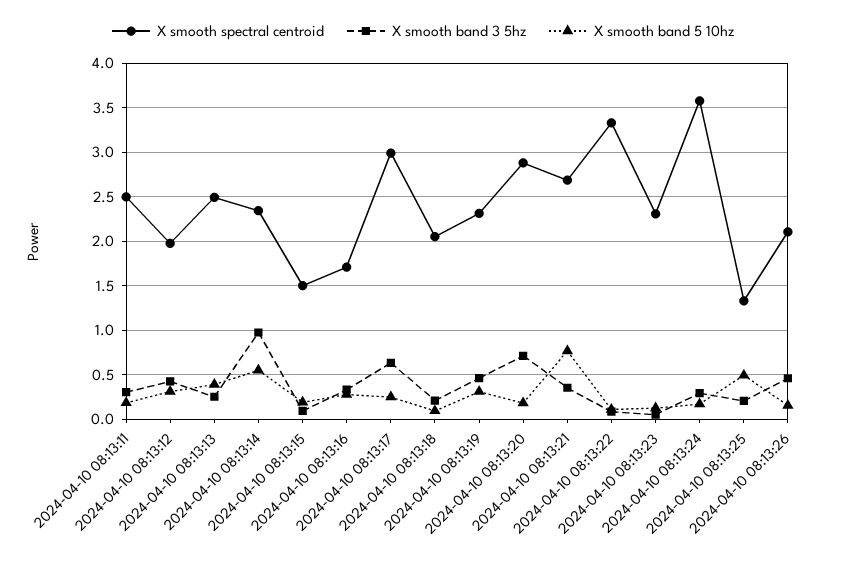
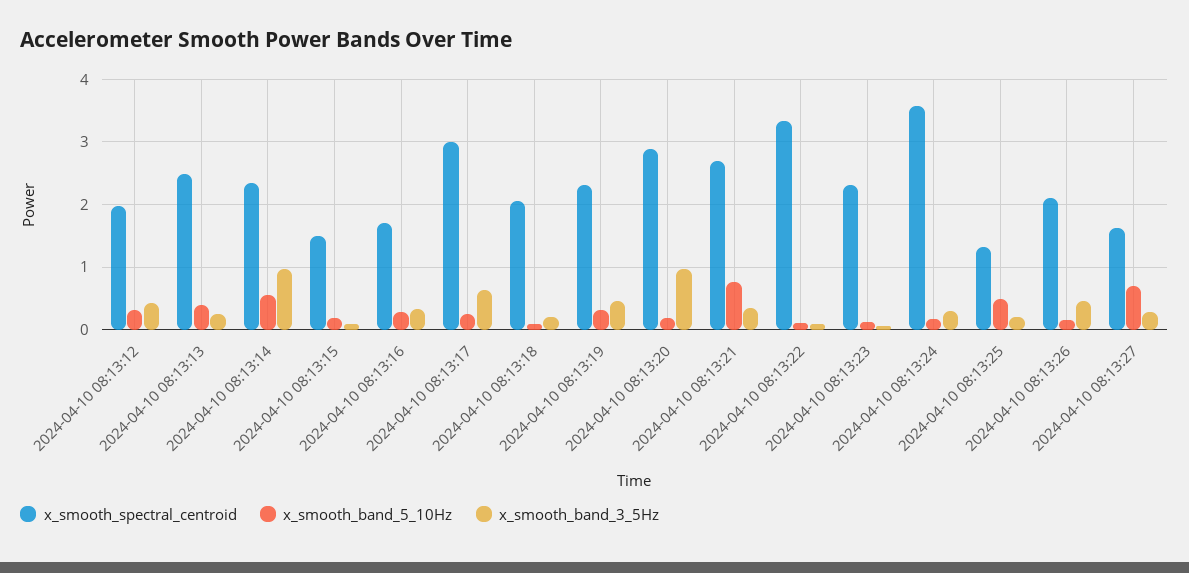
X smooth spectral centroid, 2024-04-10 08:13:11: 2.5 -> none
X smooth band 3 5hz, 2024-04-10 08:13:11: 0.3 -> none
X smooth band 5 10hz, 2024-04-10 08:13:11: 0.2 -> none
X smooth band 3 5hz, 2024-04-10 08:13:20: 0.7 -> 1
X smooth spectral centroid, 2024-04-10 08:13:27: none -> 1.6
X smooth band 5 10hz, 2024-04-10 08:13:27: none -> 0.7
X smooth band 3 5hz, 2024-04-10 08:13:27: none -> 0.3

